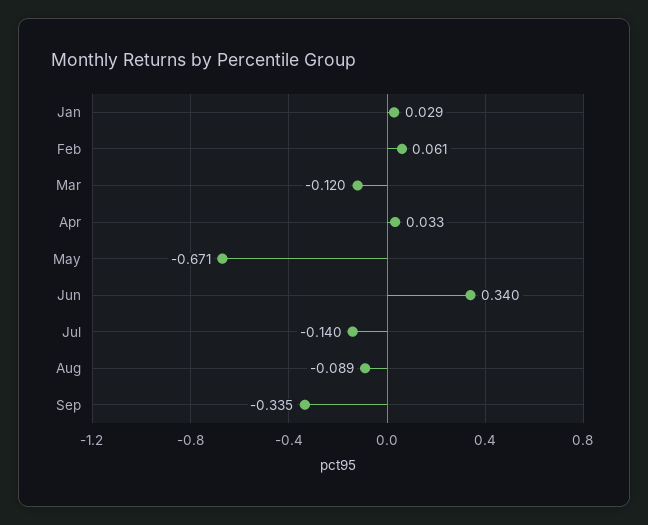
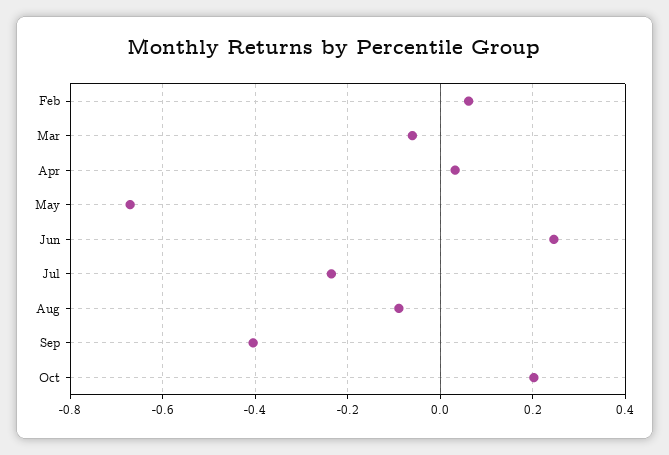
Jan: 0.029 -> none
Mar: -0.12 -> -0.06
Jun: 0.34 -> 0.24
Jul: -0.14 -> -0.24
Sep: -0.335 -> -0.4
Oct: none -> 0.2

